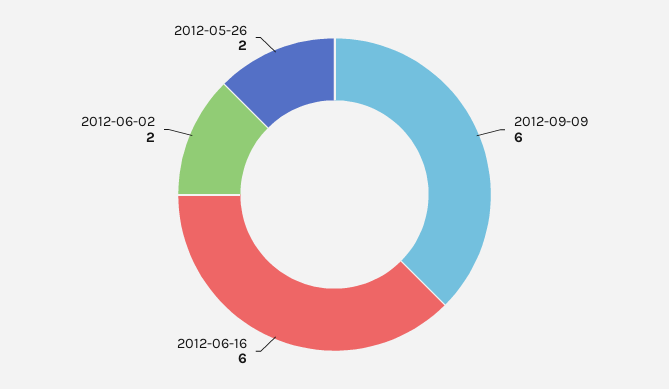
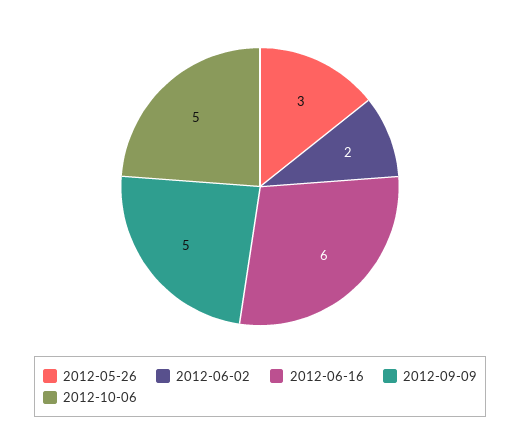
2012-09-09: 6 -> 5
2012-05-26: 2 -> 3
2012-10-06: none -> 5

